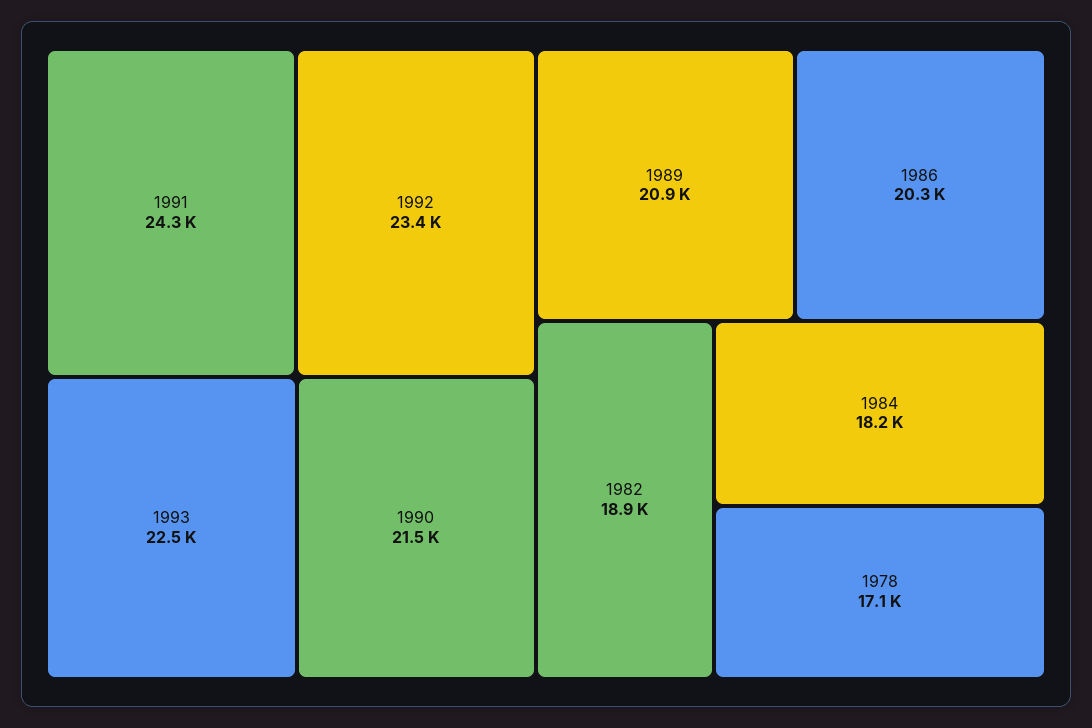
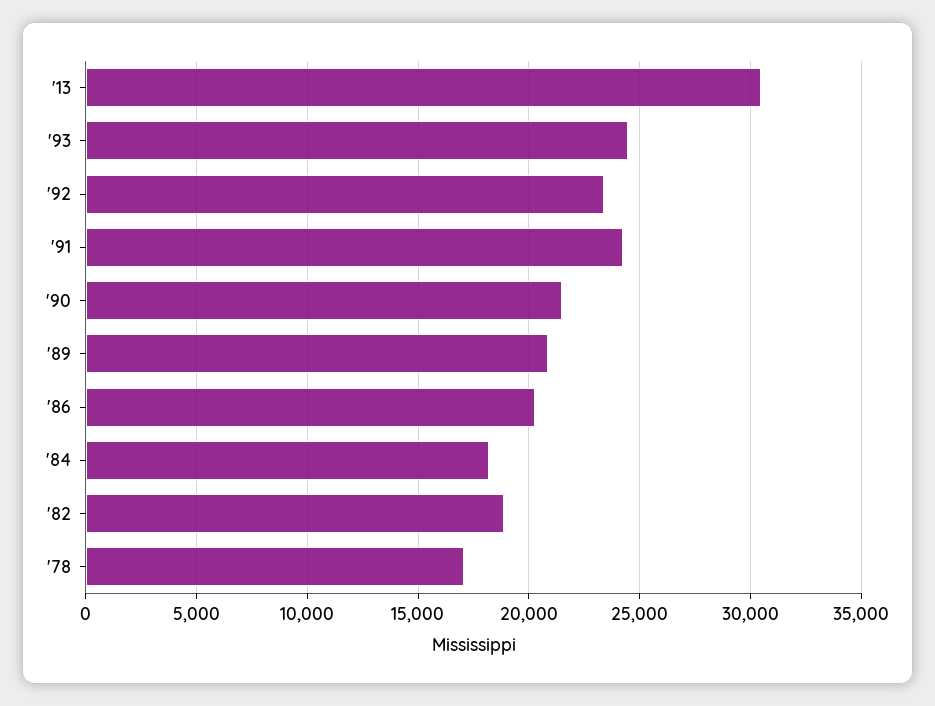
1993: 22500 -> 24500
'13: none -> 30500

